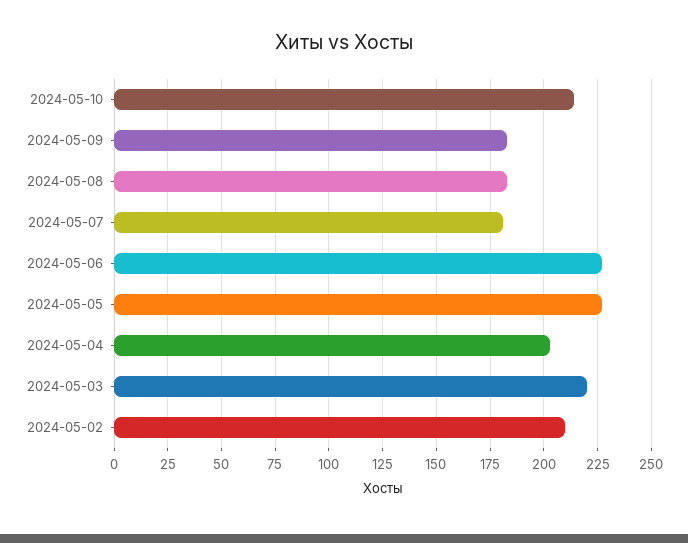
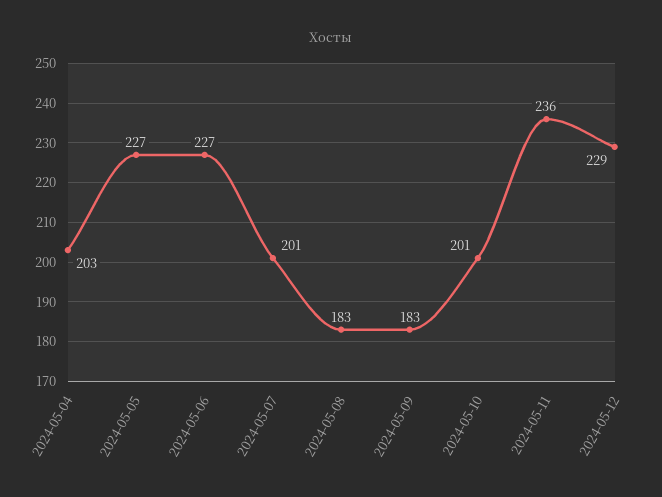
2024-05-10: 215 -> 201
2024-05-07: 180 -> 201
2024-05-03: 220 -> none
2024-05-02: 210 -> none
2024-05-11: none -> 236
2024-05-12: none -> 229

